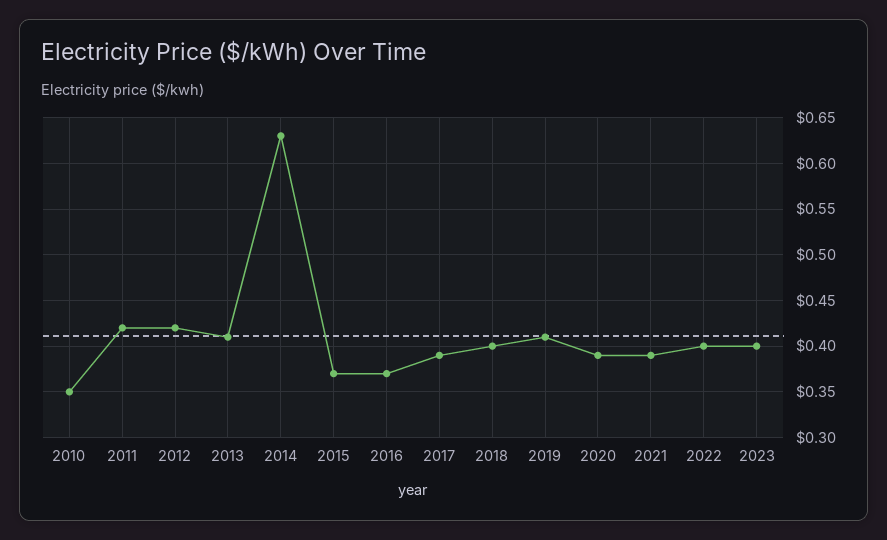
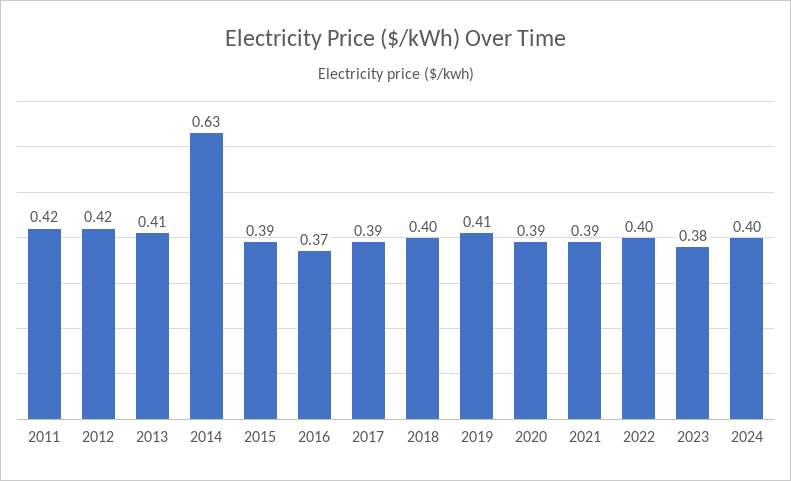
2010: 0.35 -> none
2015: 0.37 -> 0.39
2023: 0.4 -> 0.38
2024: none -> 0.4

